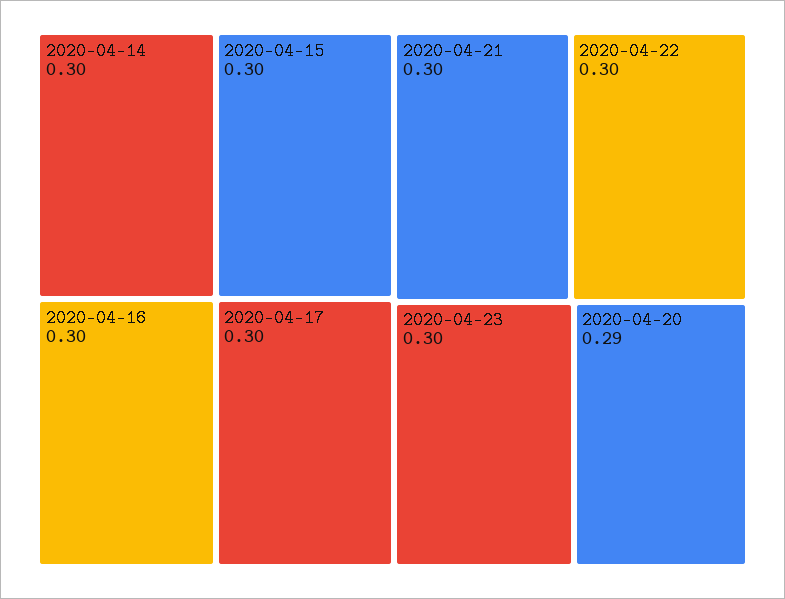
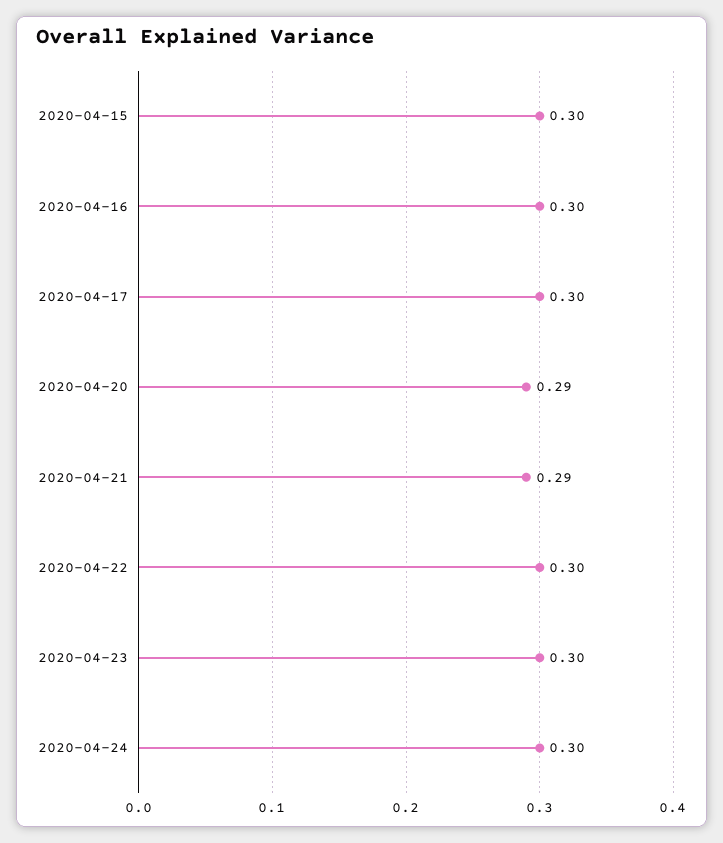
2020-04-14: 0.3 -> none
2020-04-21: 0.3 -> 0.29
2020-04-24: none -> 0.3

